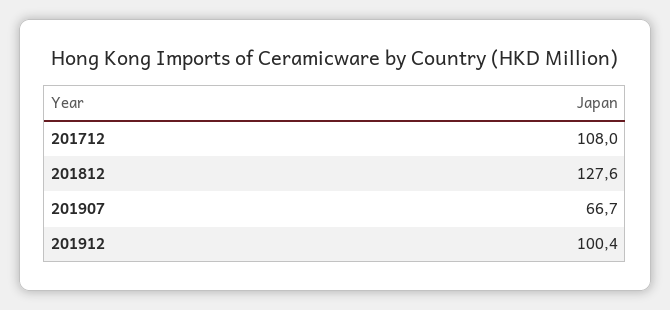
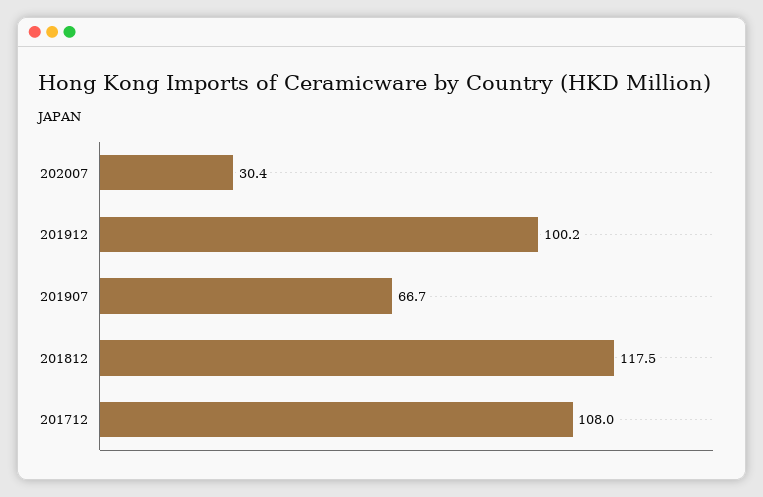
201812: 127.6 -> 117.5
201912: 100.4 -> 100.2
202007: none -> 30.4

